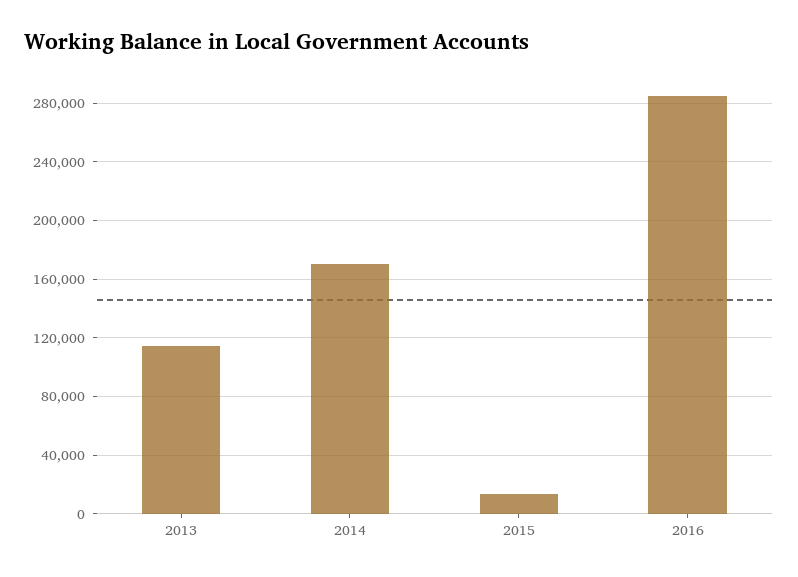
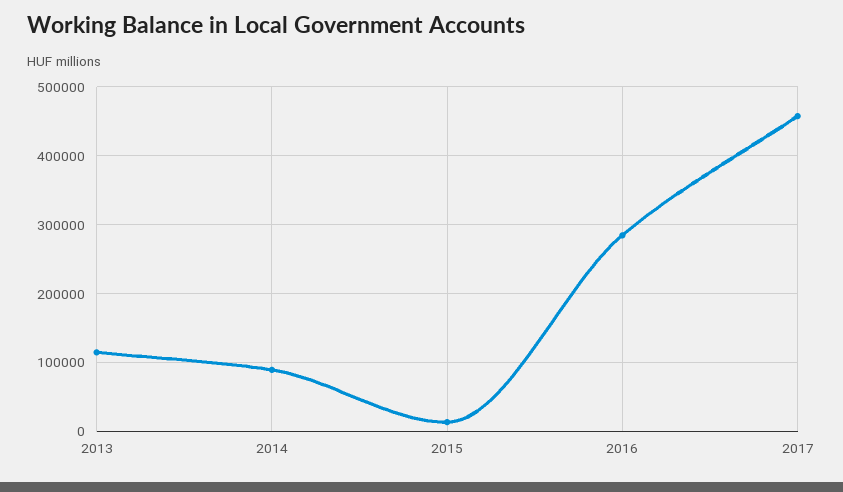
2014: 170000 -> 90000
2017: none -> 460000

